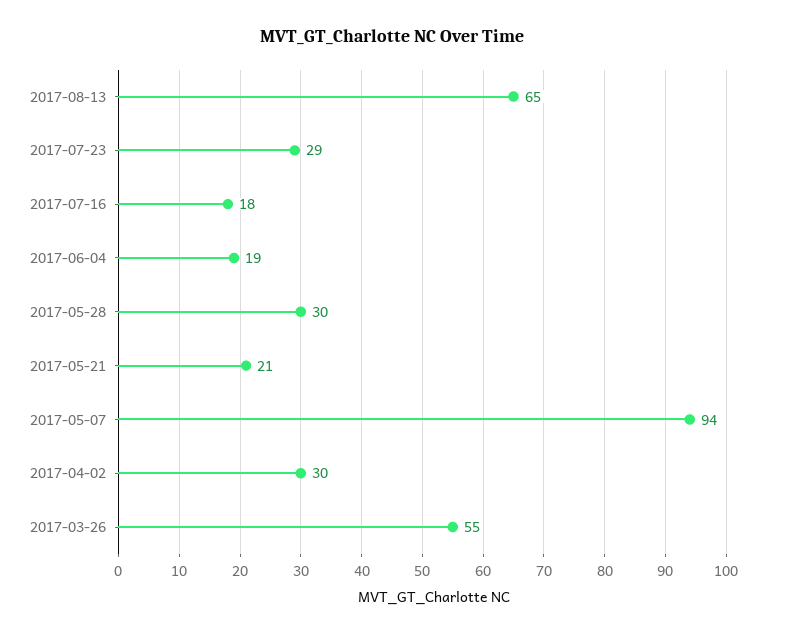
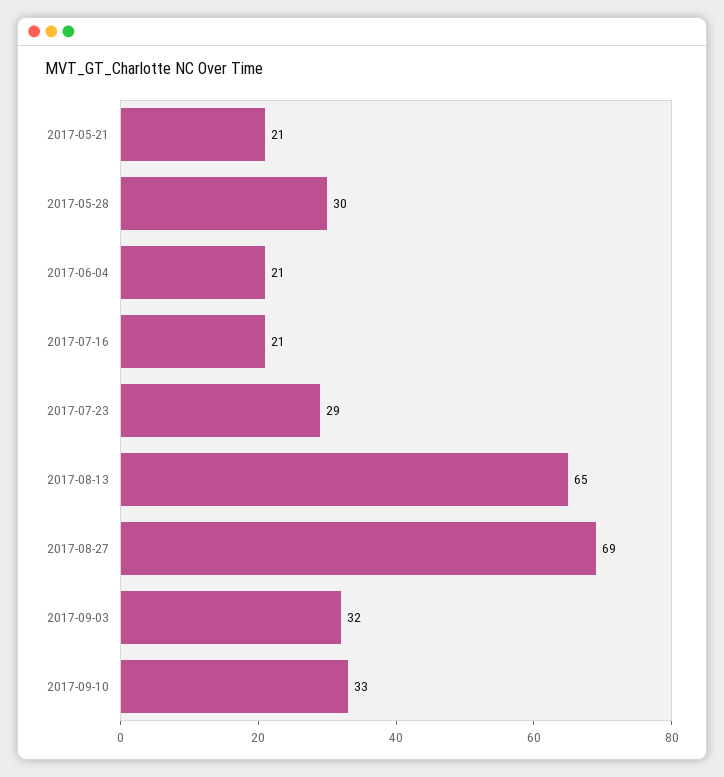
2017-07-16: 18 -> 21
2017-06-04: 19 -> 21
2017-05-07: 94 -> none
2017-04-02: 30 -> none
2017-03-26: 55 -> none
2017-08-27: none -> 69
2017-09-03: none -> 32
2017-09-10: none -> 33

